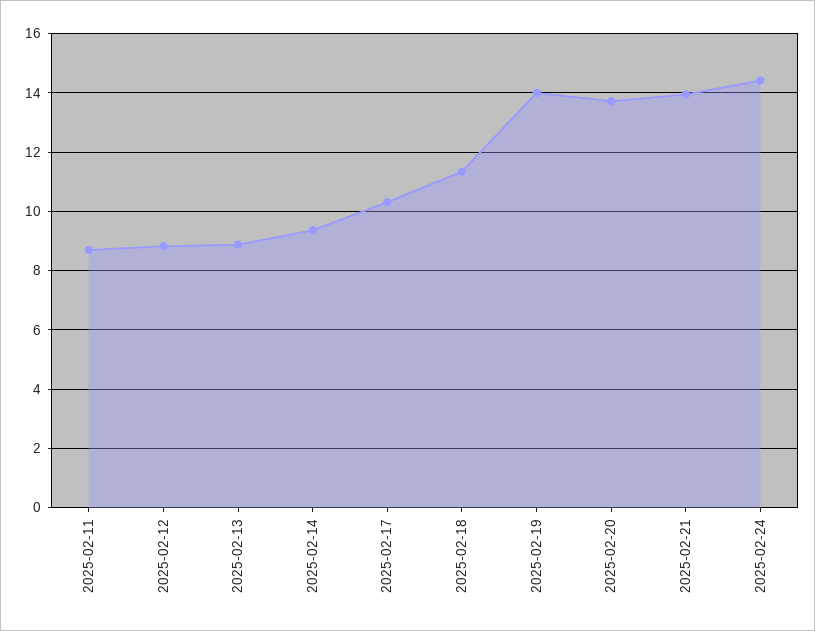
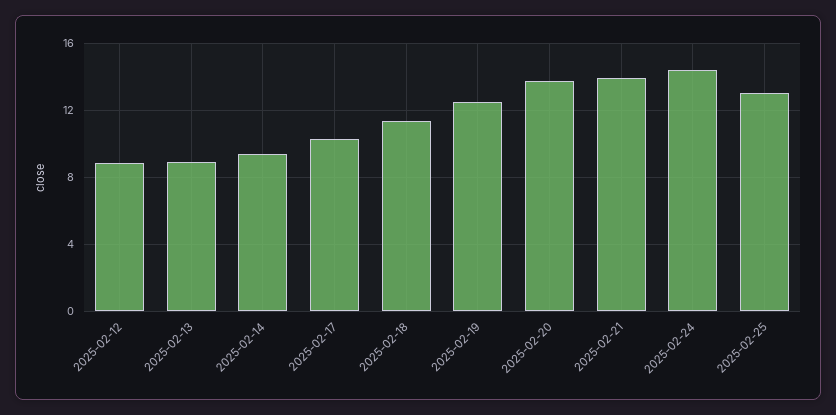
2025-02-11: 8.75 -> none
2025-02-19: 14 -> 12.5
2025-02-25: none -> 13

